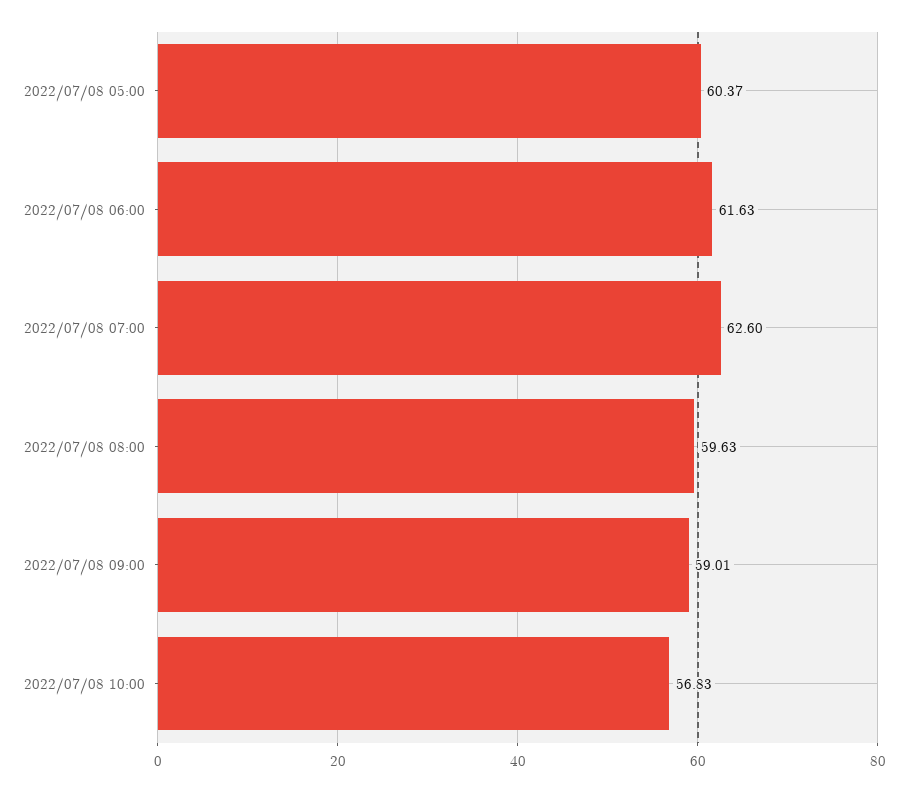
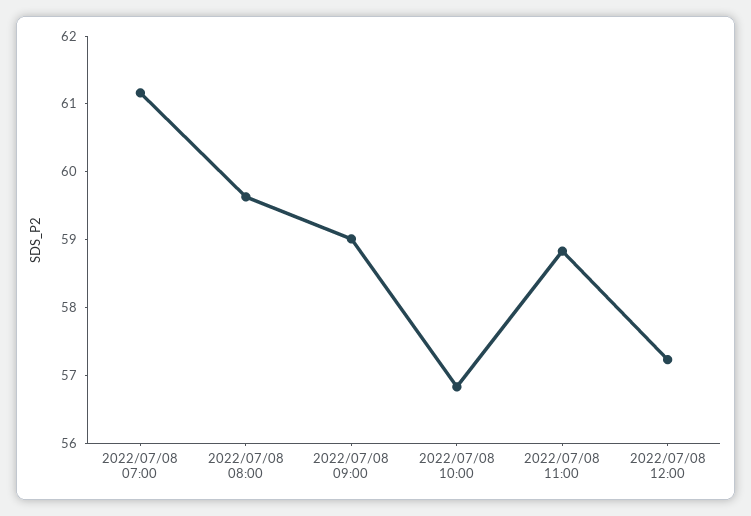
2022/07/08 05:00: 60.37 -> none
2022/07/08 06:00: 61.63 -> none
2022/07/08 07:00: 62.6 -> 61.2
2022/07/08 11:00: none -> 58.8
2022/07/08 12:00: none -> 57.2

